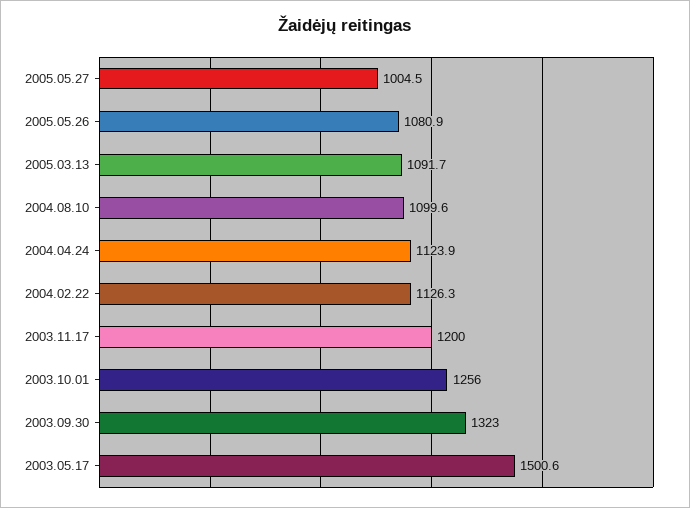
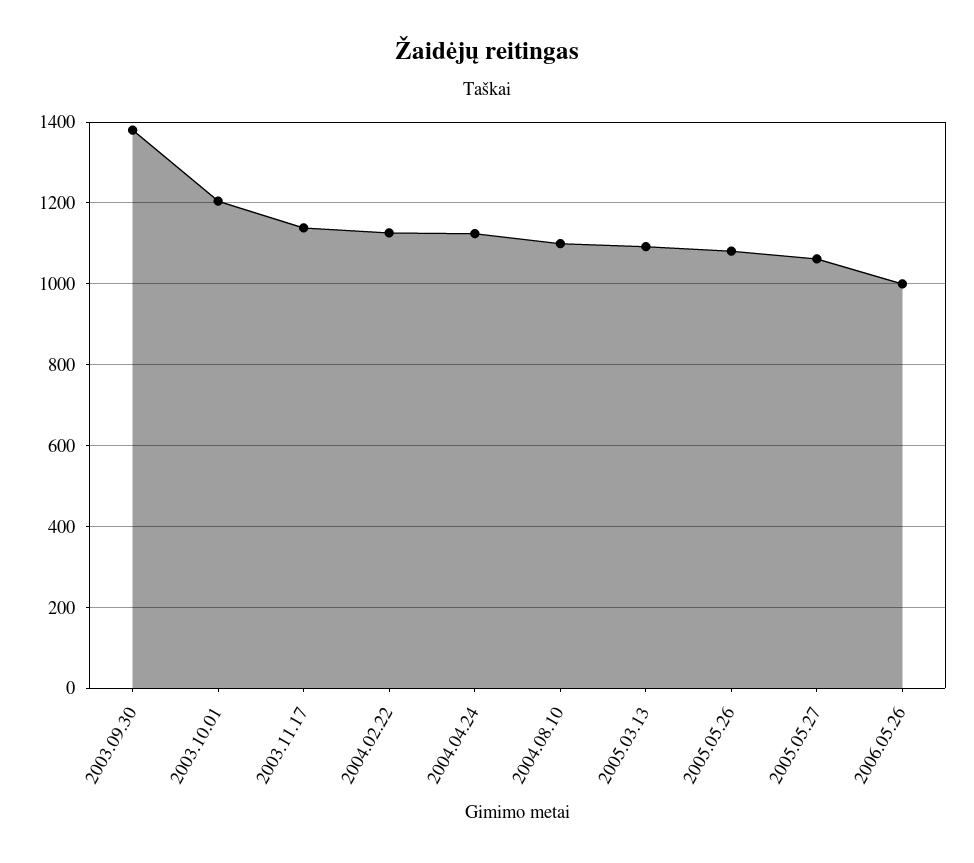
2005.05.27: 1004.5 -> 1060
2003.11.17: 1200 -> 1140
2003.10.01: 1256 -> 1200
2003.09.30: 1323 -> 1380
2003.05.17: 1500.6 -> none
2006.05.26: none -> 1000

